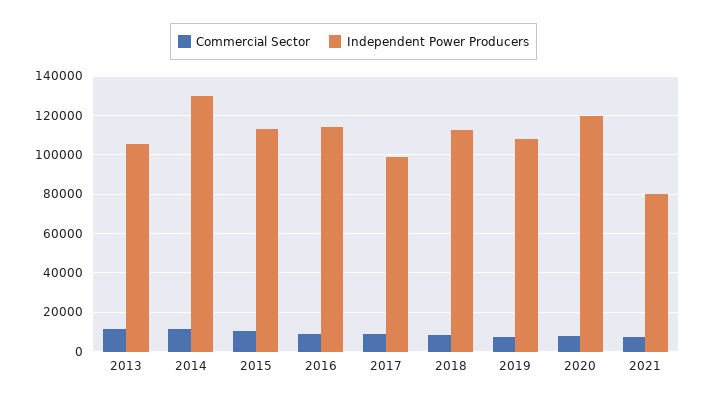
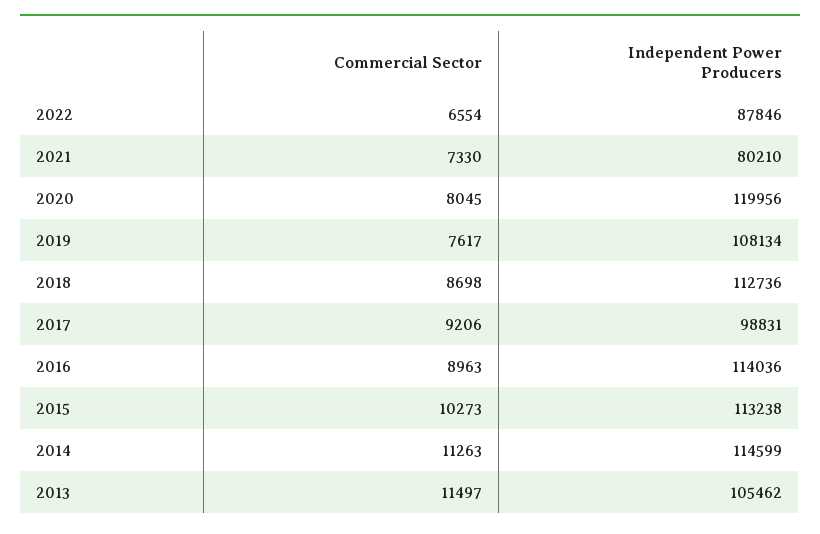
Independent Power Producers, 2014: 130000 -> 114599
Commercial Sector, 2022: none -> 6554
Independent Power Producers, 2022: none -> 87846

